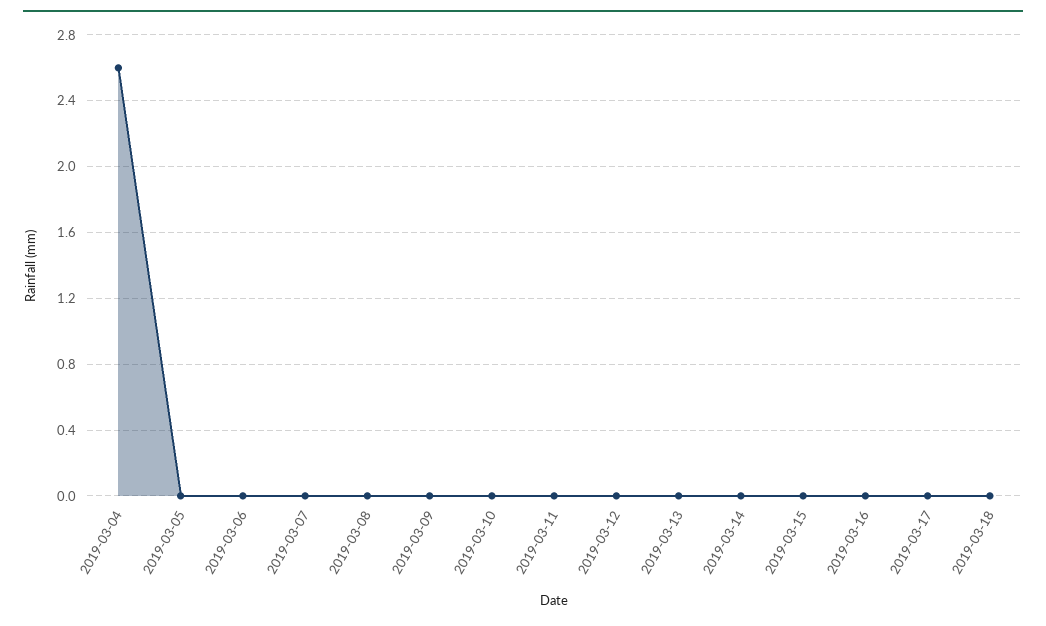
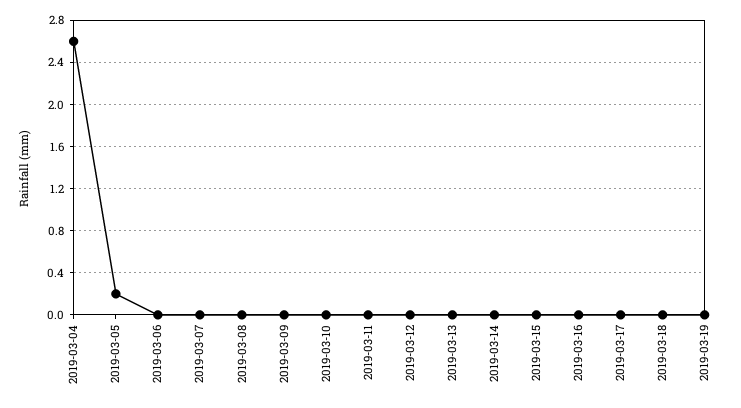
2019-03-05: 0 -> 0.2
2019-03-19: none -> 0

